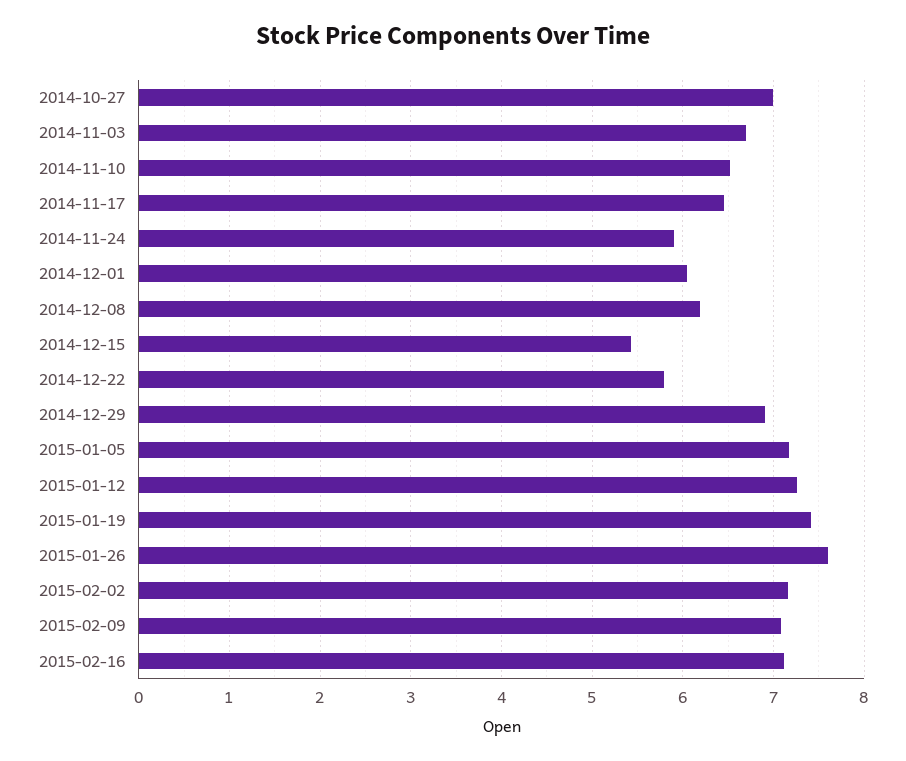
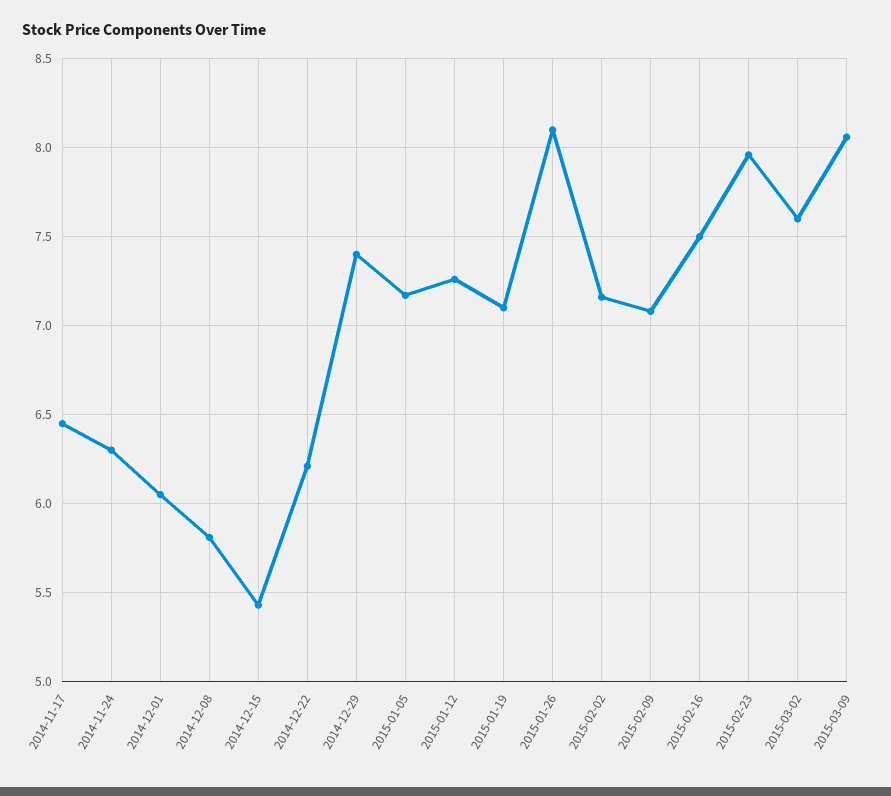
2014-10-27: 7 -> none
2014-11-03: 6.7 -> none
2014-11-10: 6.5 -> none
2014-11-24: 5.9 -> 6.3
2014-12-08: 6.2 -> 5.8
2014-12-22: 5.8 -> 6.2
2014-12-29: 6.9 -> 7.4
2015-01-19: 7.4 -> 7.1
2015-01-26: 7.6 -> 8.1
2015-02-16: 7.1 -> 7.5
2015-02-23: none -> 7.95
2015-03-02: none -> 7.6
2015-03-09: none -> 8.05

